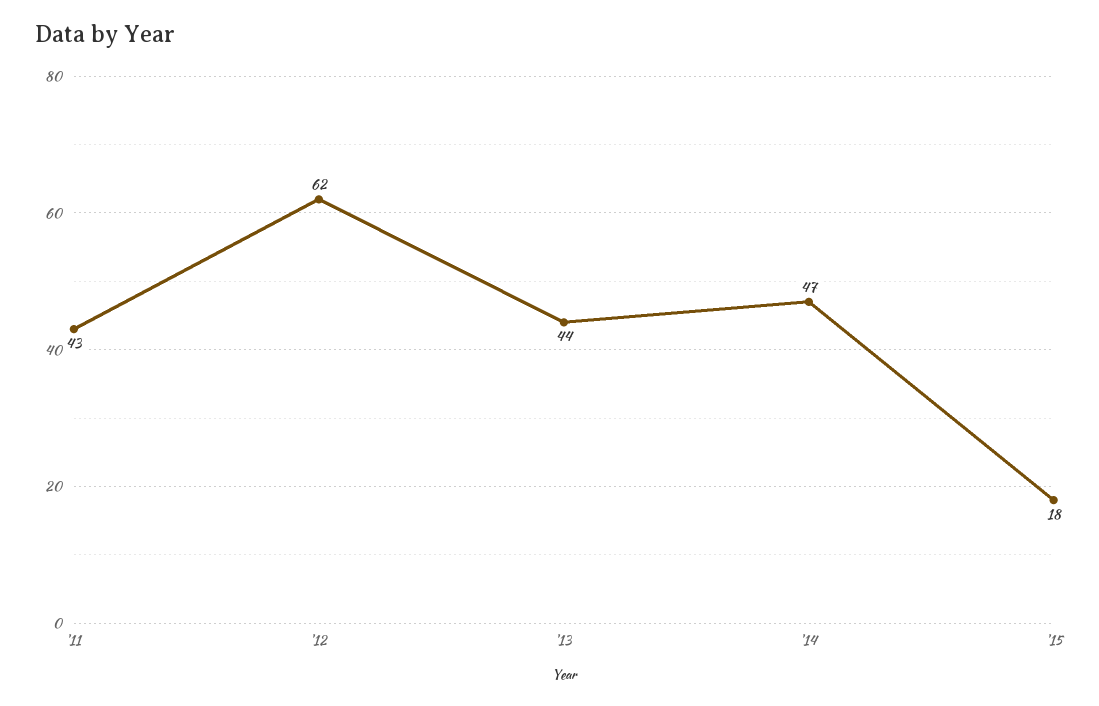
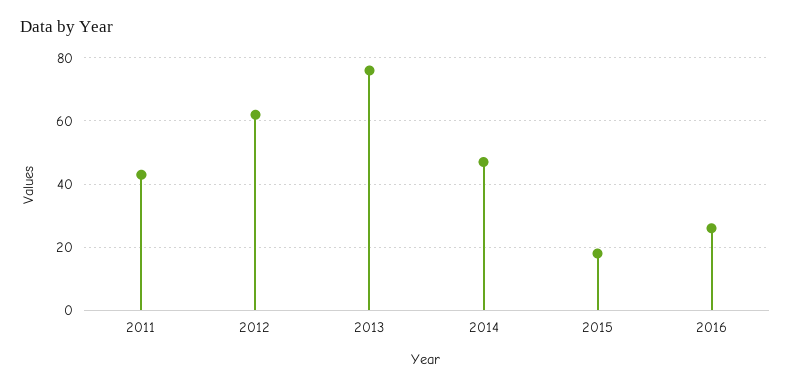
'13: 44 -> 75
2016: none -> 25

